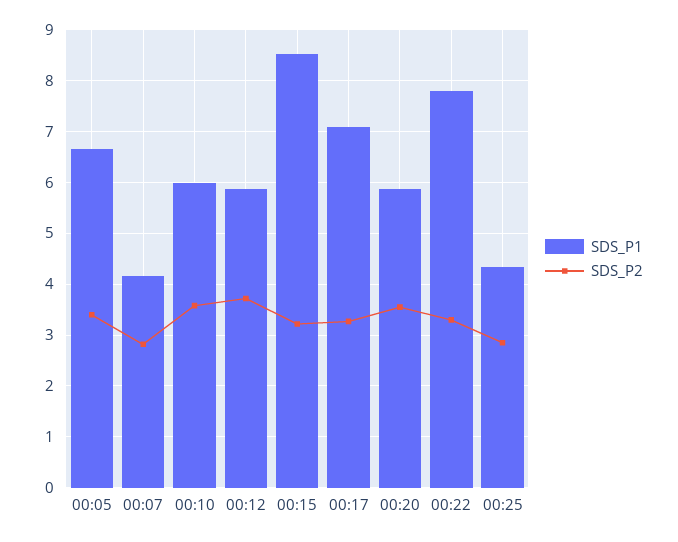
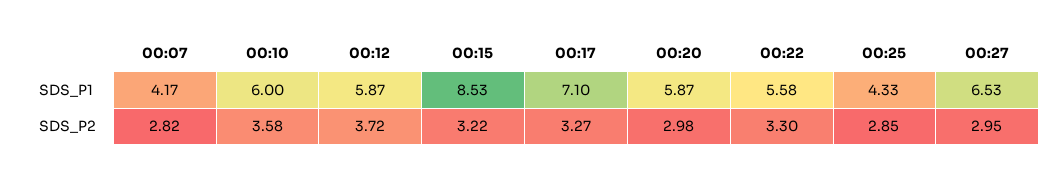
SDS_P1, 00:05: 6.6 -> none
SDS_P2, 00:05: 3.4 -> none
SDS_P2, 00:20: 3.6 -> 2.98
SDS_P1, 00:22: 7.8 -> 5.58
SDS_P1, 00:27: none -> 6.53
SDS_P2, 00:27: none -> 2.95

